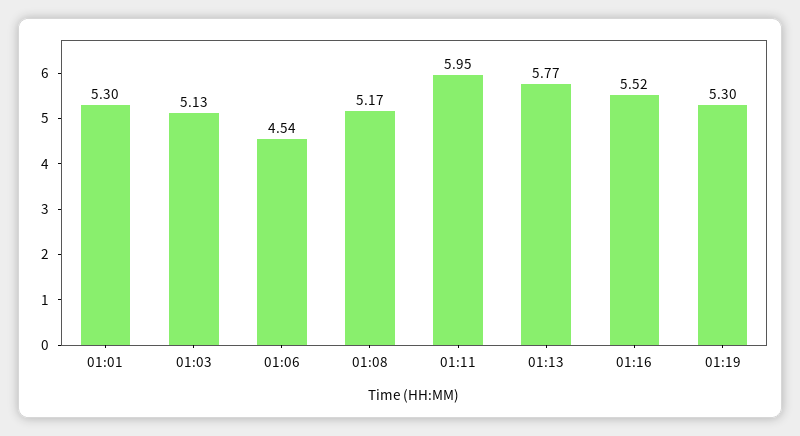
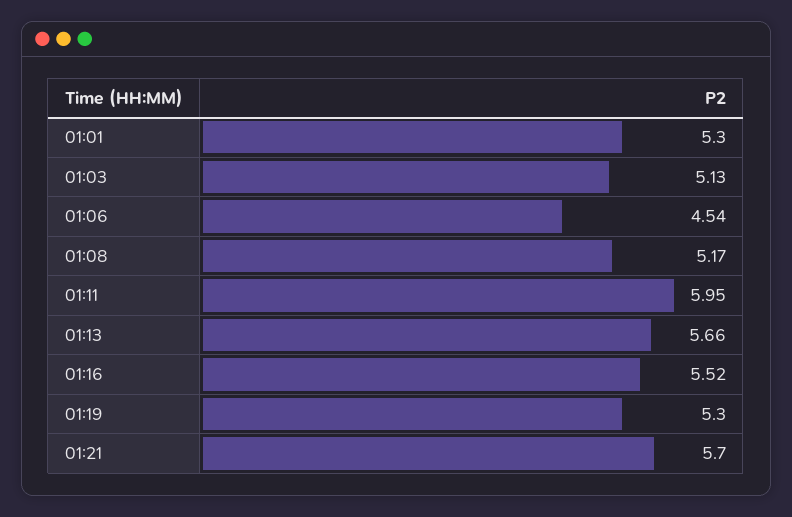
01:13: 5.77 -> 5.66
01:21: none -> 5.7

